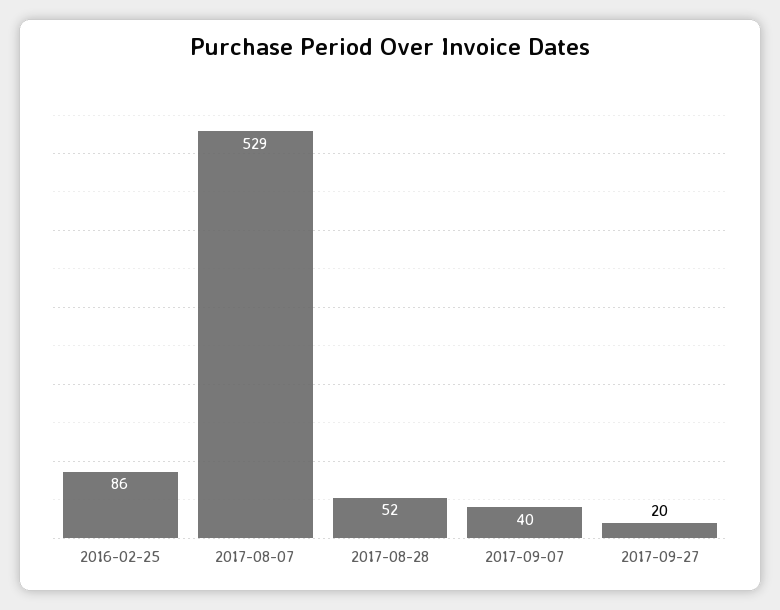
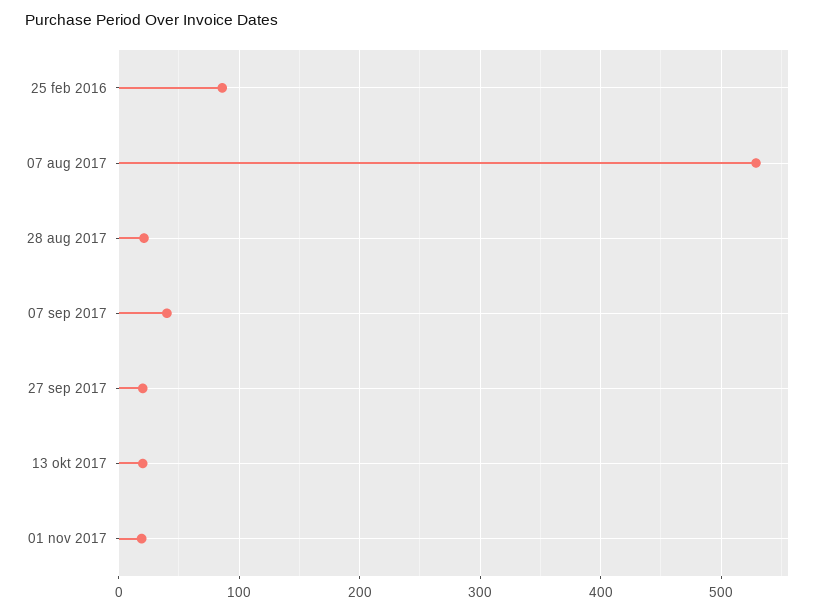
2017-08-28: 52 -> 20
13 okt 2017: none -> 20
01 nov 2017: none -> 20

